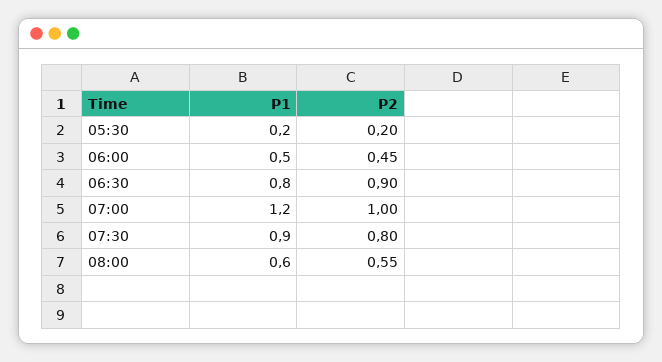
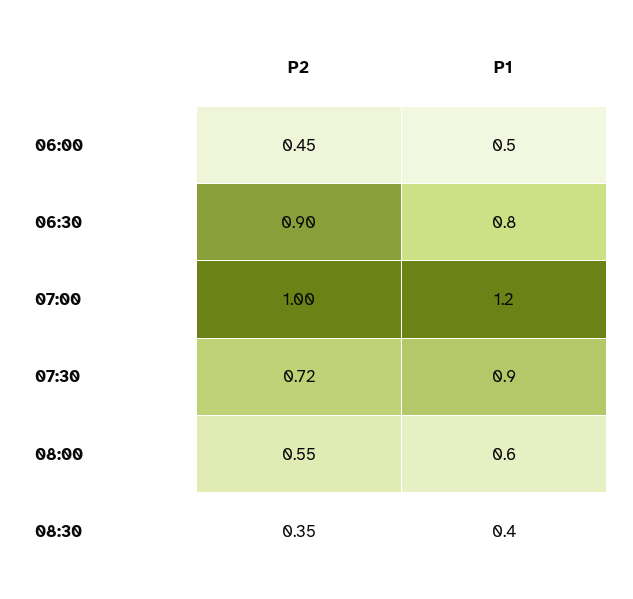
P1, 05:30: 0.2 -> none
P2, 05:30: 0.2 -> none
P2, 07:30: 0.8 -> 0.72
P2, 08:30: none -> 0.35
P1, 08:30: none -> 0.4

